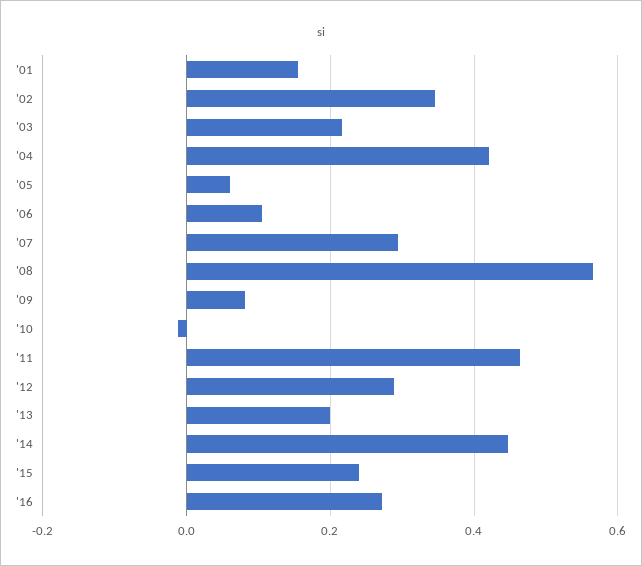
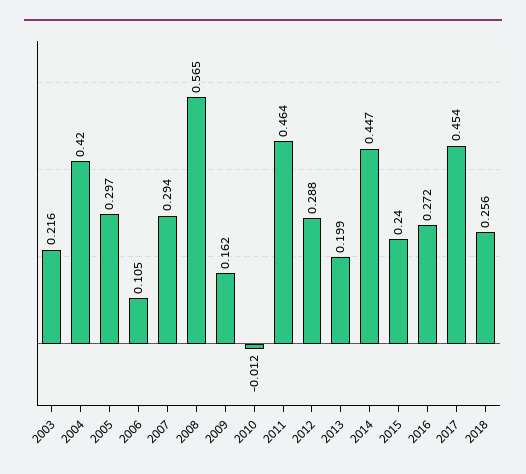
'01: 0.16 -> none
'02: 0.34 -> none
'05: 0.06 -> 0.297
'09: 0.08 -> 0.162
2017: none -> 0.454
2018: none -> 0.256

